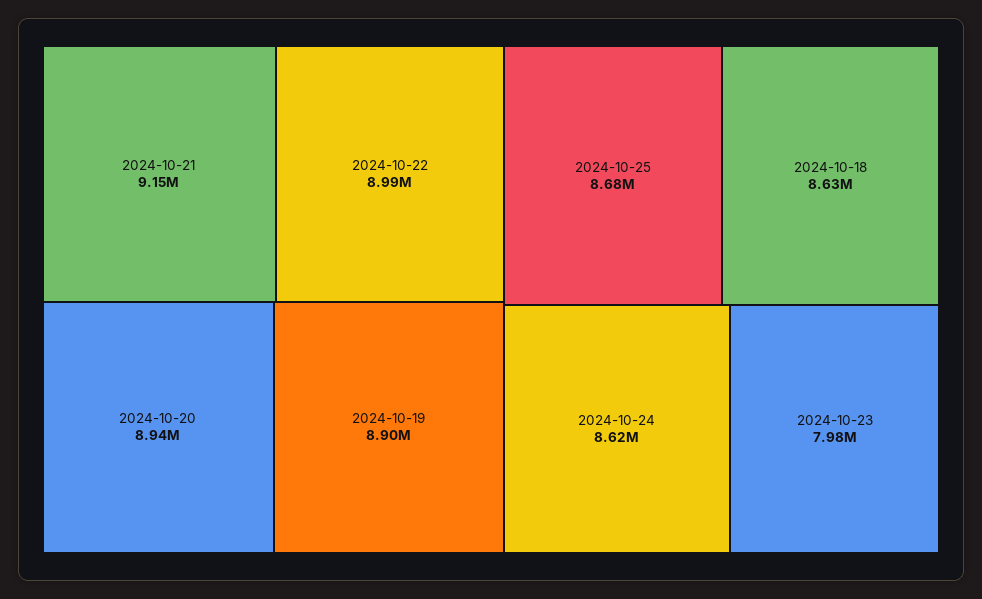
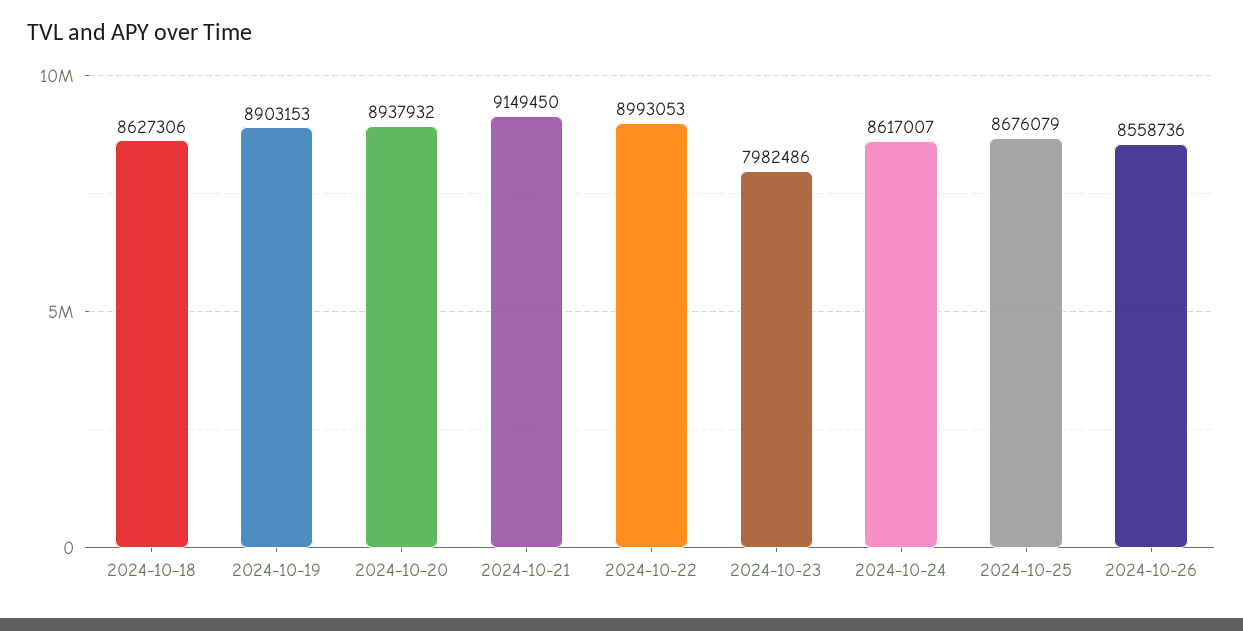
2024-10-26: none -> 8558736

